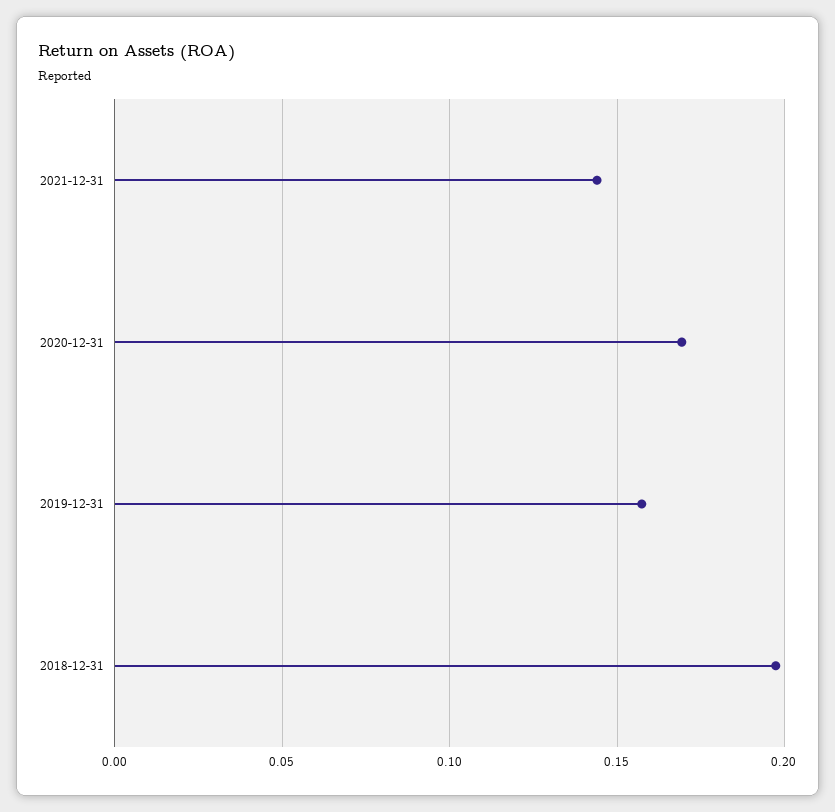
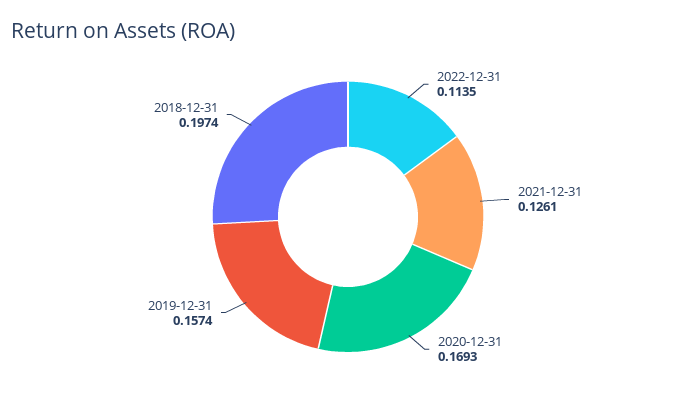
2021-12-31: 0.145 -> 0.1261
2022-12-31: none -> 0.1135

